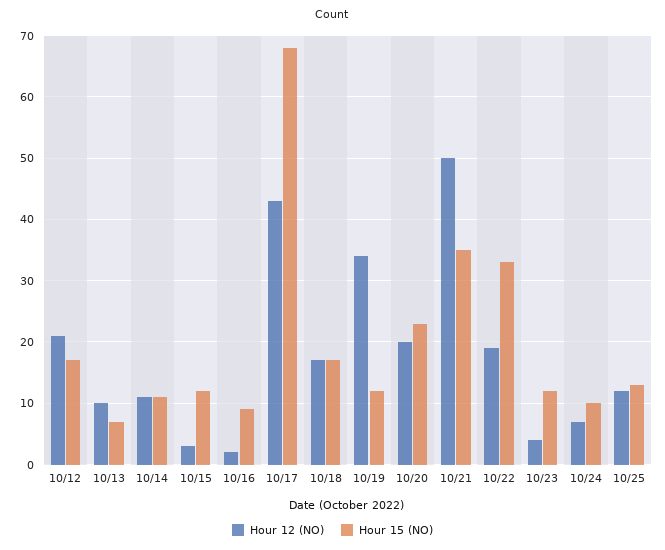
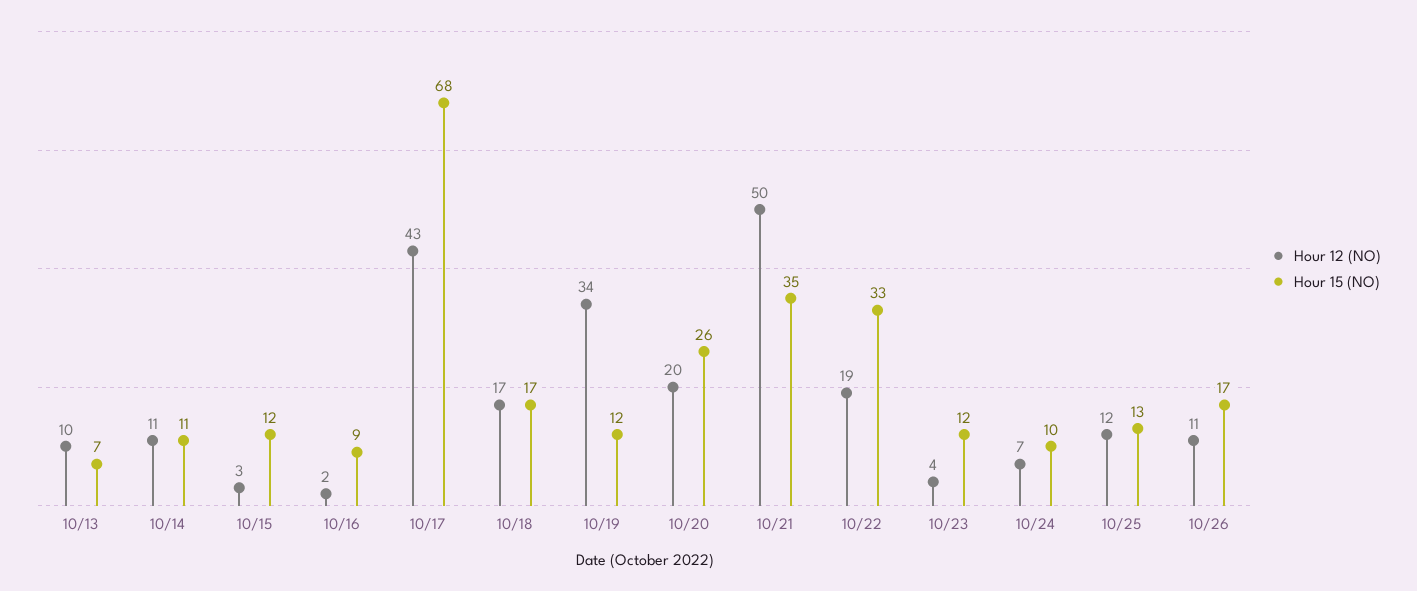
Hour 12 (NO), 10/12: 21 -> none
Hour 15 (NO), 10/12: 17 -> none
Hour 15 (NO), 10/20: 23 -> 26
Hour 12 (NO), 10/26: none -> 11
Hour 15 (NO), 10/26: none -> 17

